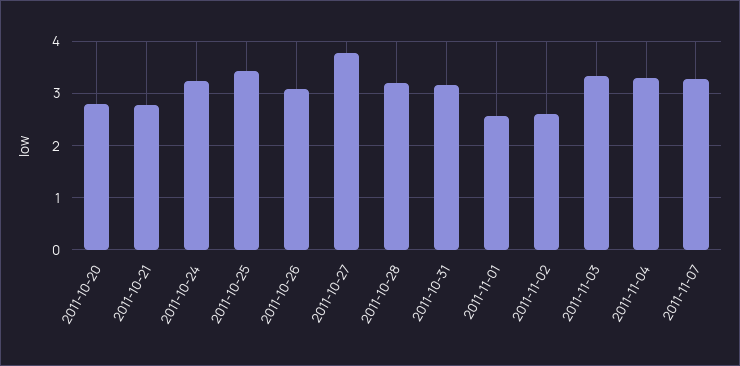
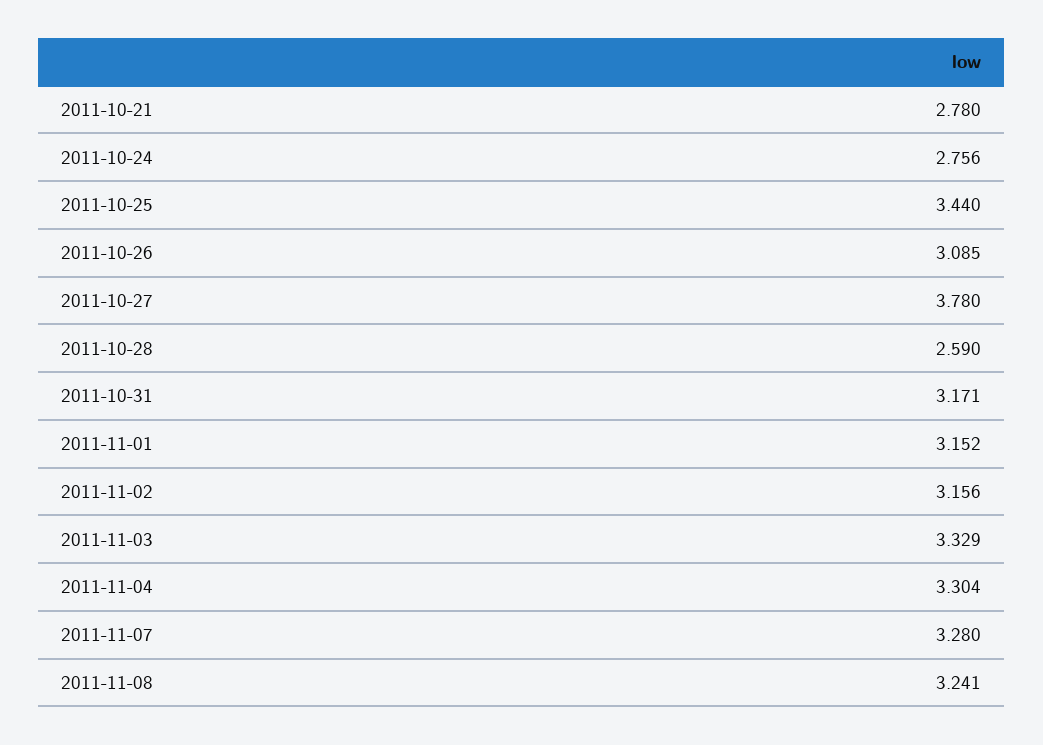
2011-10-20: 2.8 -> none
2011-10-24: 3.2 -> 2.756
2011-10-28: 3.2 -> 2.59
2011-11-01: 2.6 -> 3.152
2011-11-02: 2.6 -> 3.156
2011-11-08: none -> 3.241

